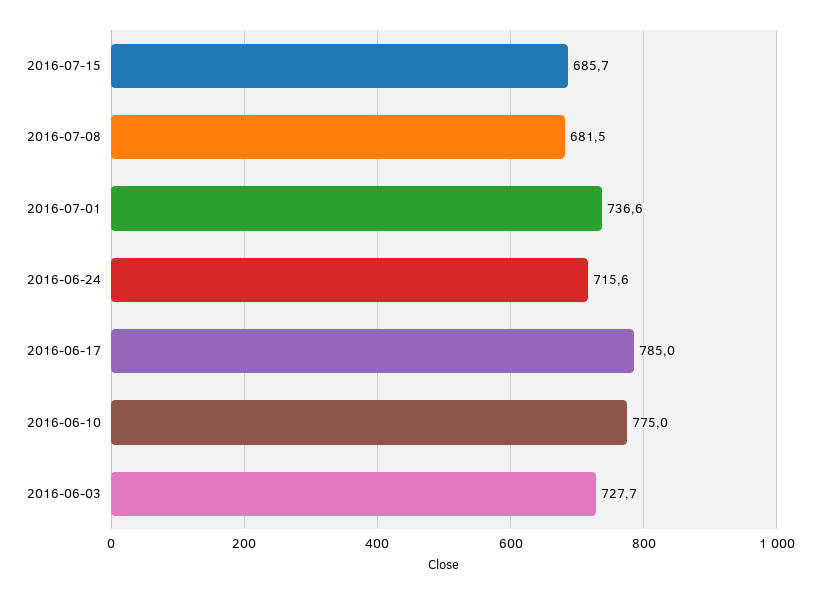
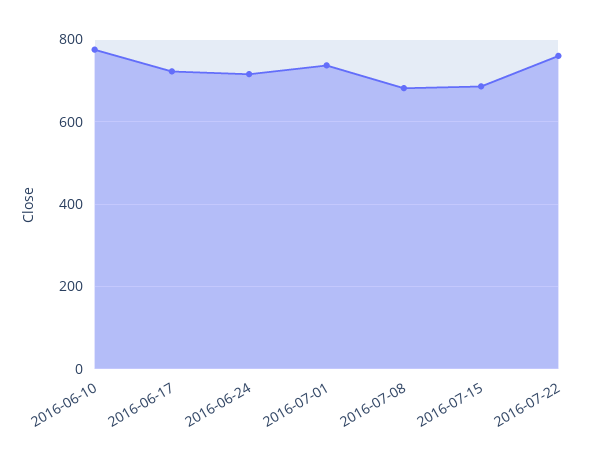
2016-06-17: 785 -> 720
2016-06-03: 727.7 -> none
2016-07-22: none -> 760

